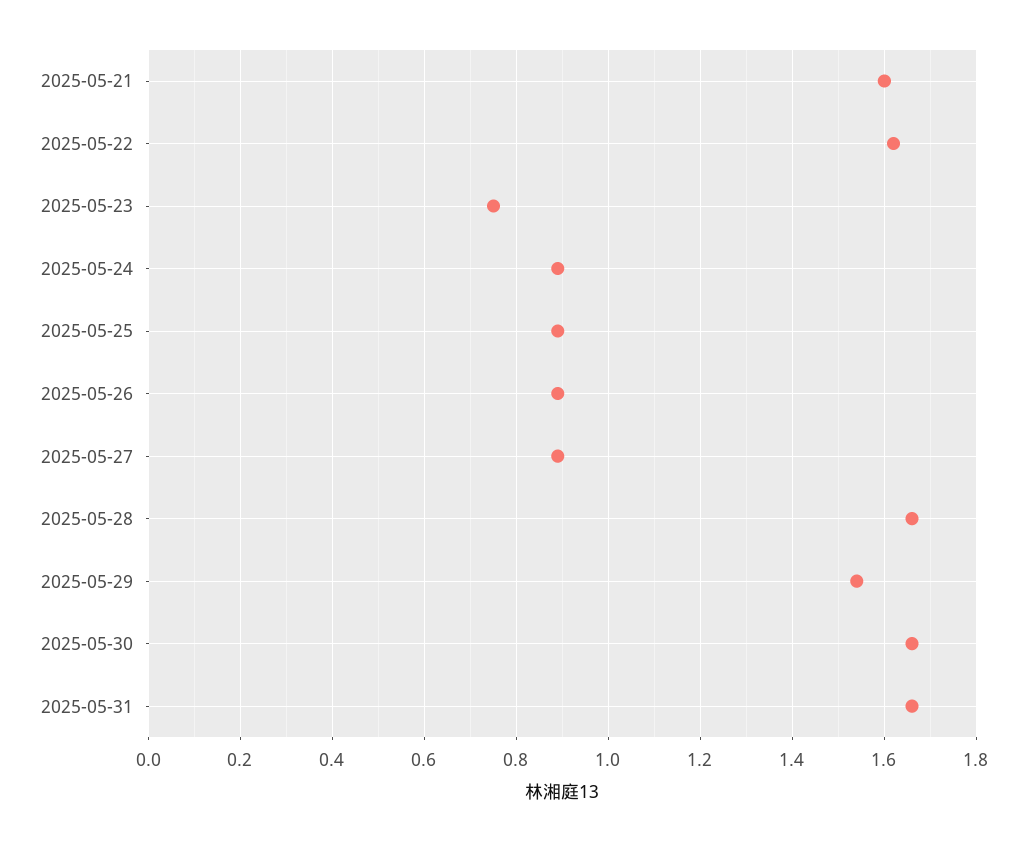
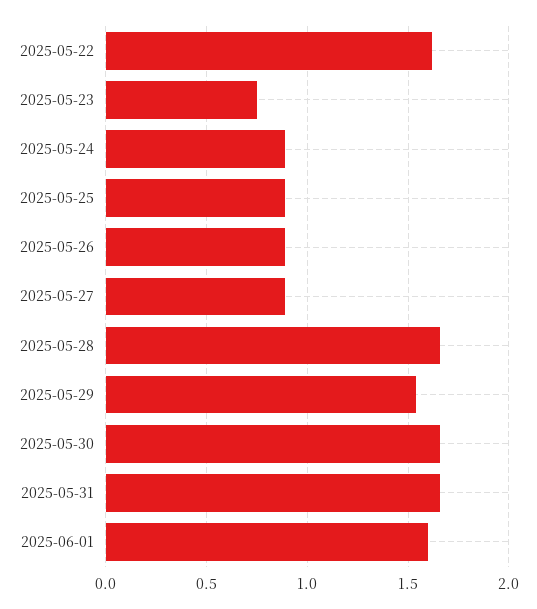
2025-05-21: 1.6 -> none
2025-06-01: none -> 1.6

